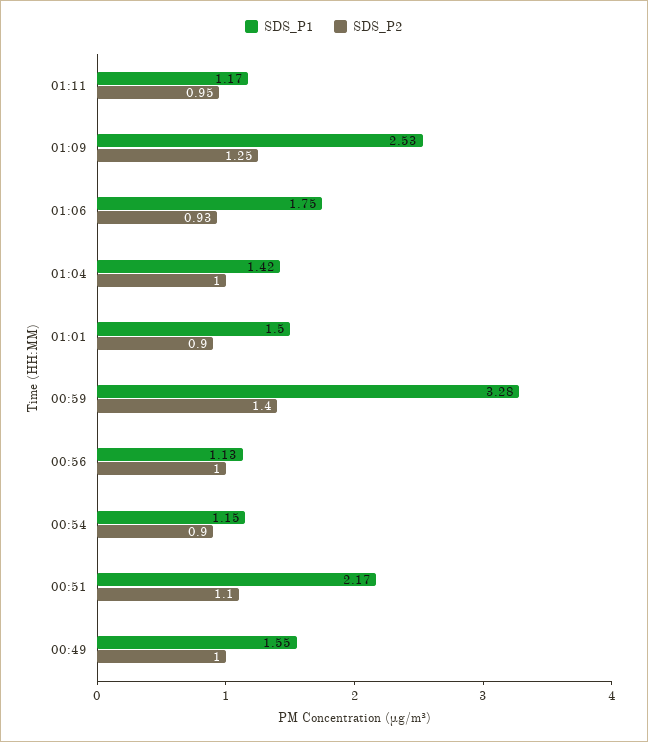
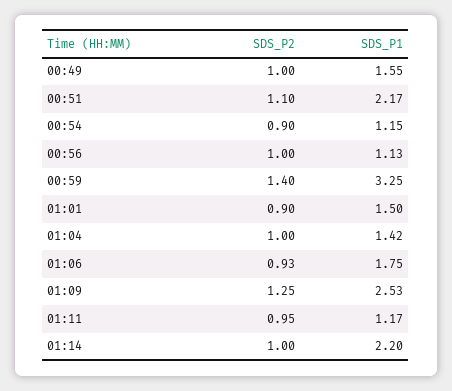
SDS_P1, 00:59: 3.28 -> 3.25
SDS_P2, 01:14: none -> 1
SDS_P1, 01:14: none -> 2.2

